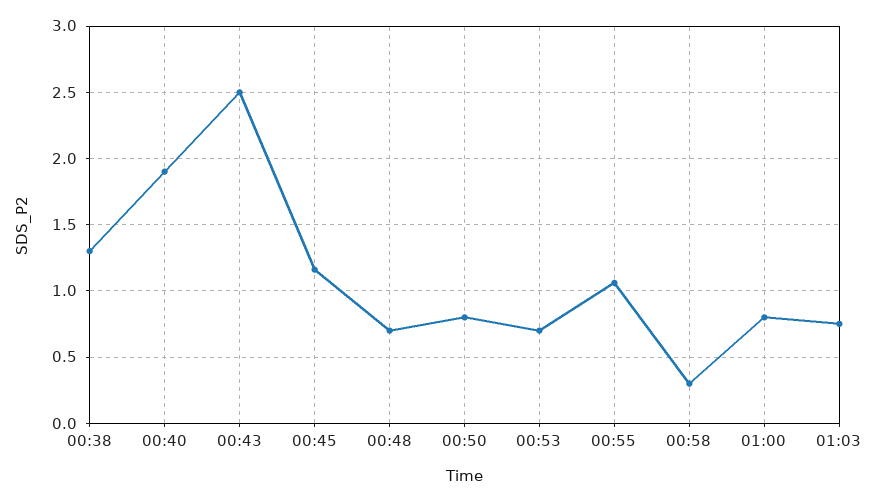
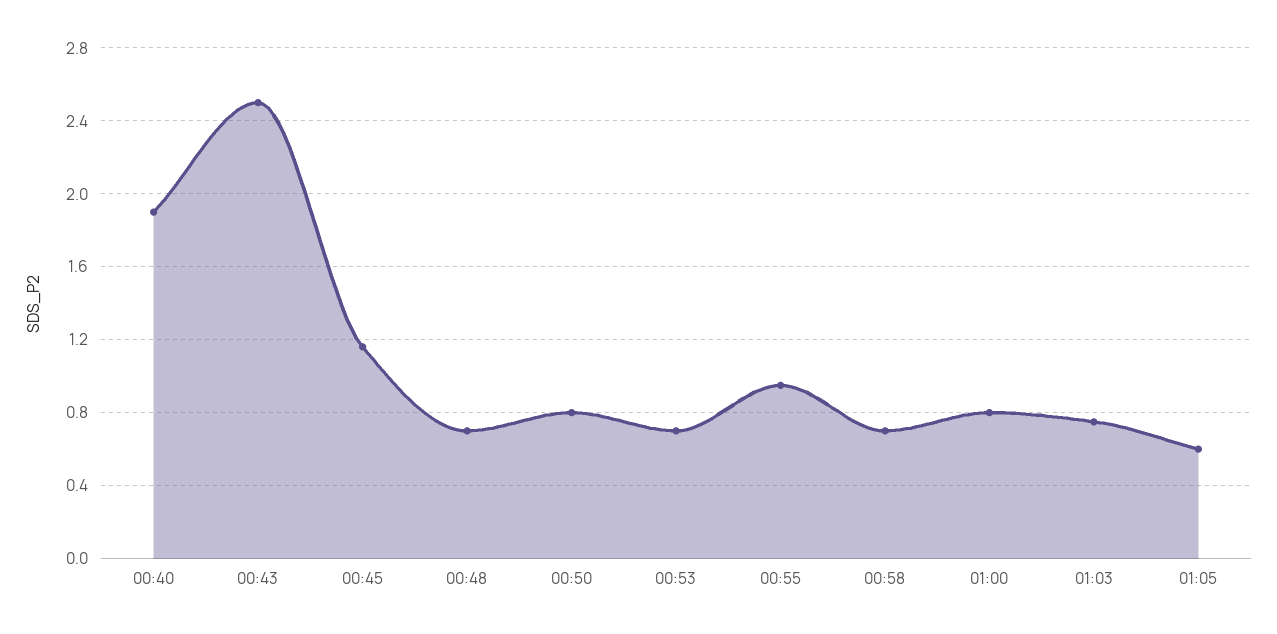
00:38: 1.3 -> none
00:55: 1.05 -> 0.95
00:58: 0.3 -> 0.7
01:05: none -> 0.6

